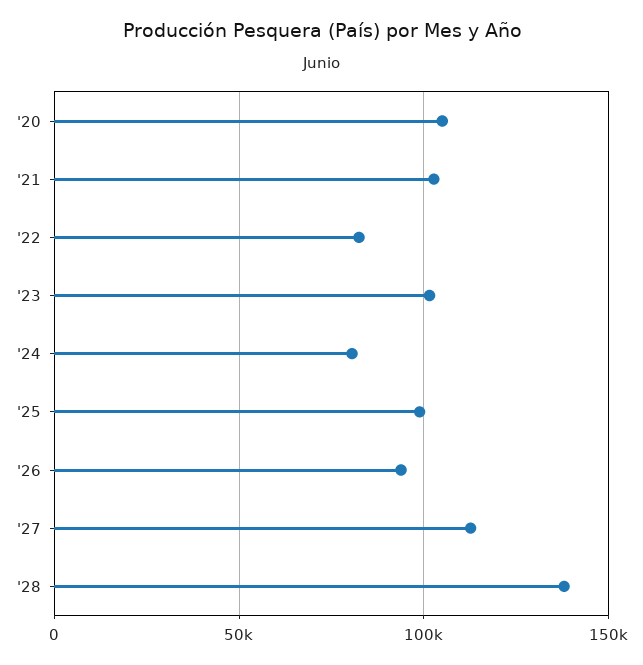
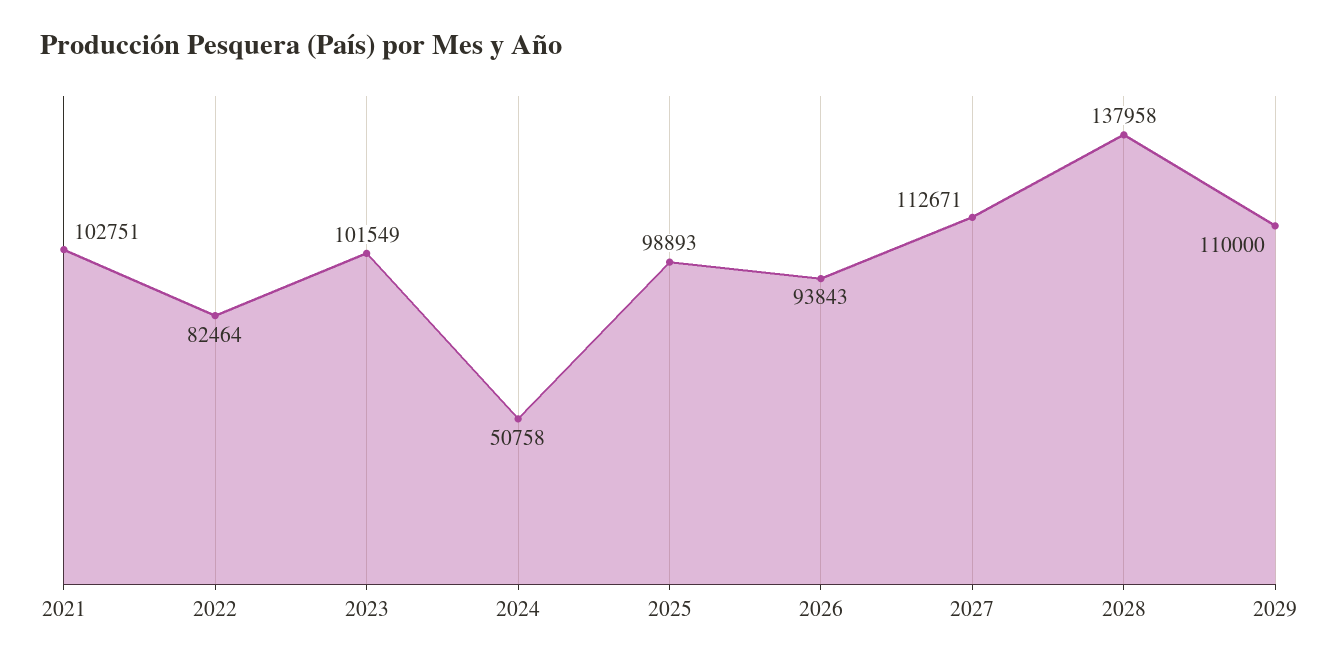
'20: 105000 -> none
'24: 80000 -> 50758
2029: none -> 110000

